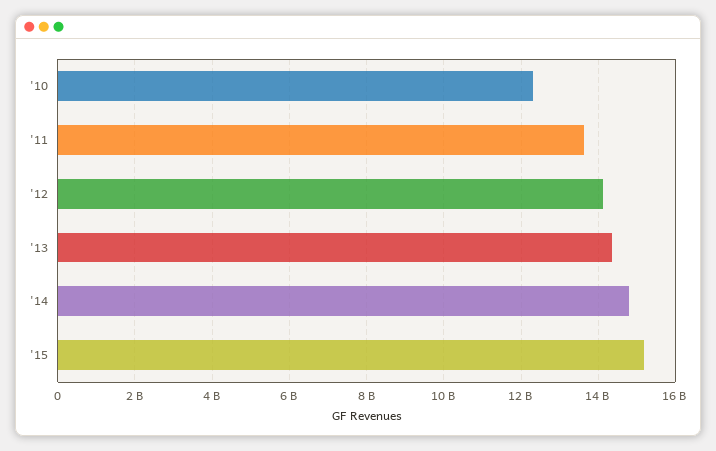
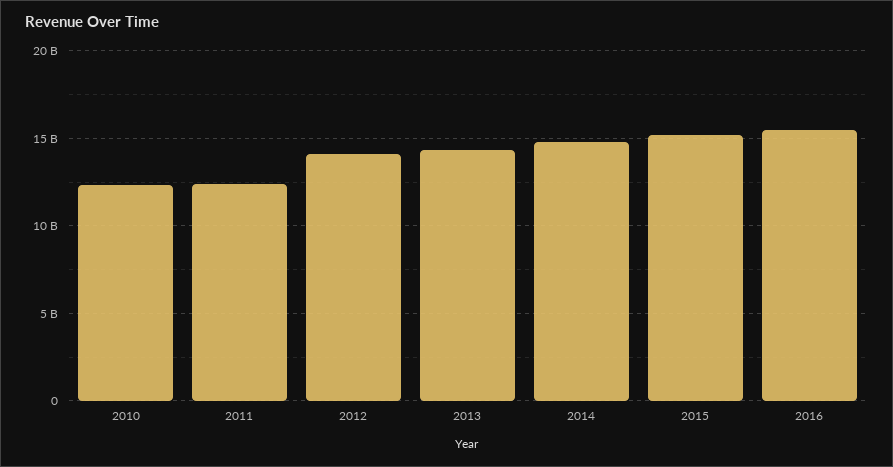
'11: 13600000000 -> 12500000000
2016: none -> 15500000000

